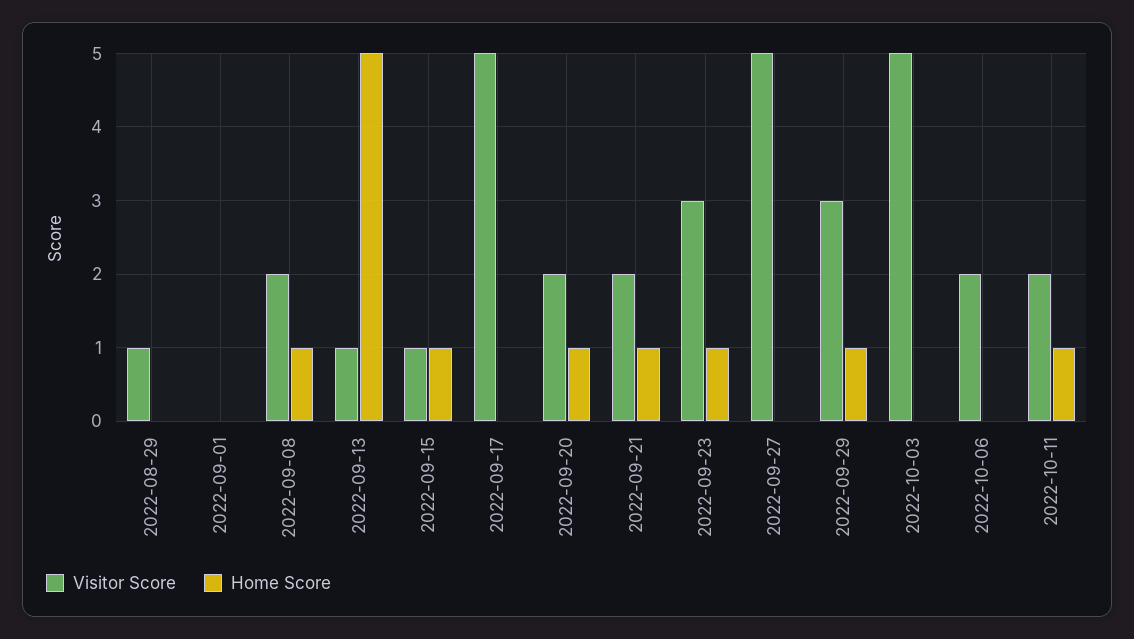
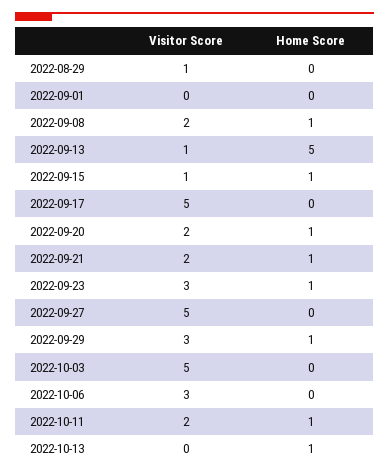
Visitor Score, 2022-10-06: 2 -> 3
Visitor Score, 2022-10-13: none -> 0
Home Score, 2022-10-13: none -> 1

